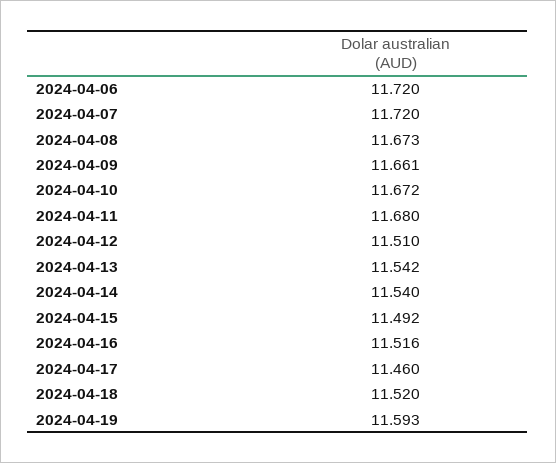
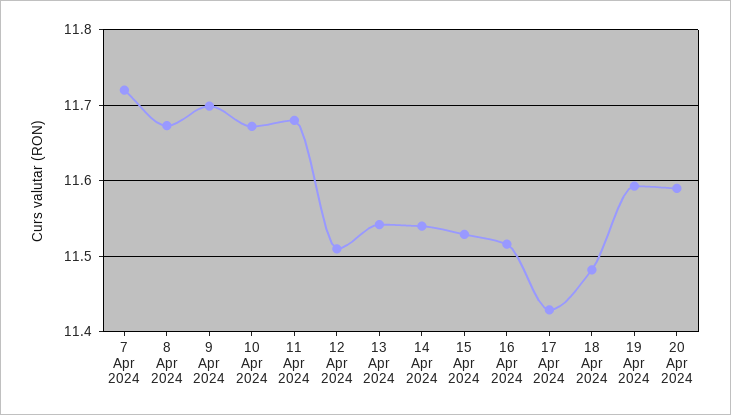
2024-04-06: 11.72 -> none
2024-04-09: 11.661 -> 11.7
2024-04-15: 11.492 -> 11.53
2024-04-17: 11.46 -> 11.43
2024-04-18: 11.52 -> 11.48
20 Apr 2024: none -> 11.59

